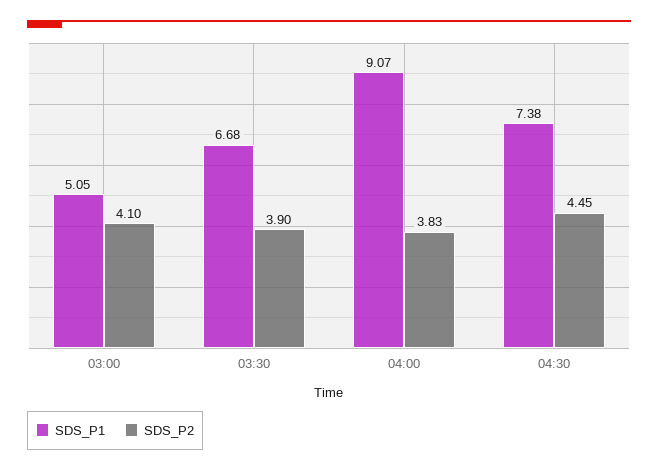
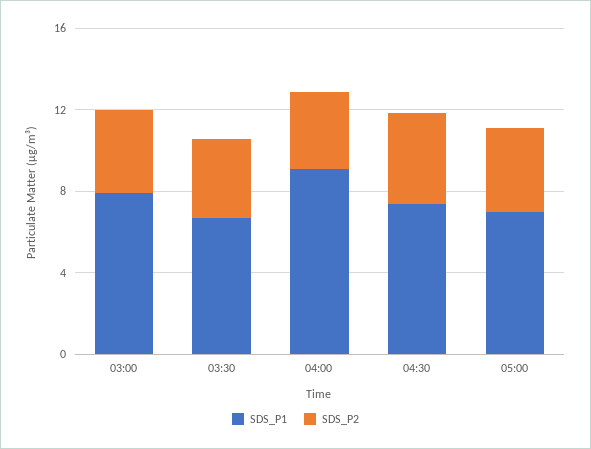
SDS_P1, 03:00: 5.05 -> 8
SDS_P1, 05:00: none -> 7
SDS_P2, 05:00: none -> 4

